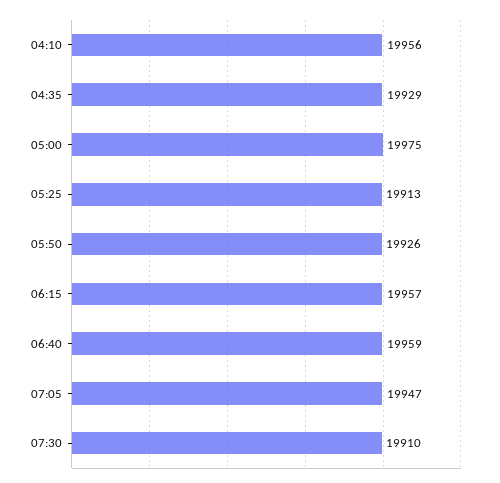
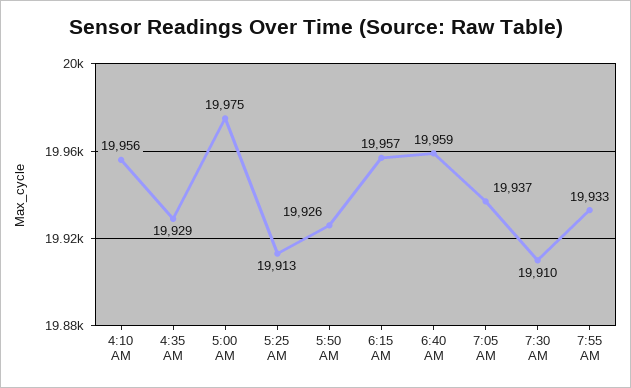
07:05: 19947 -> 19937
7:55 AM: none -> 19933

